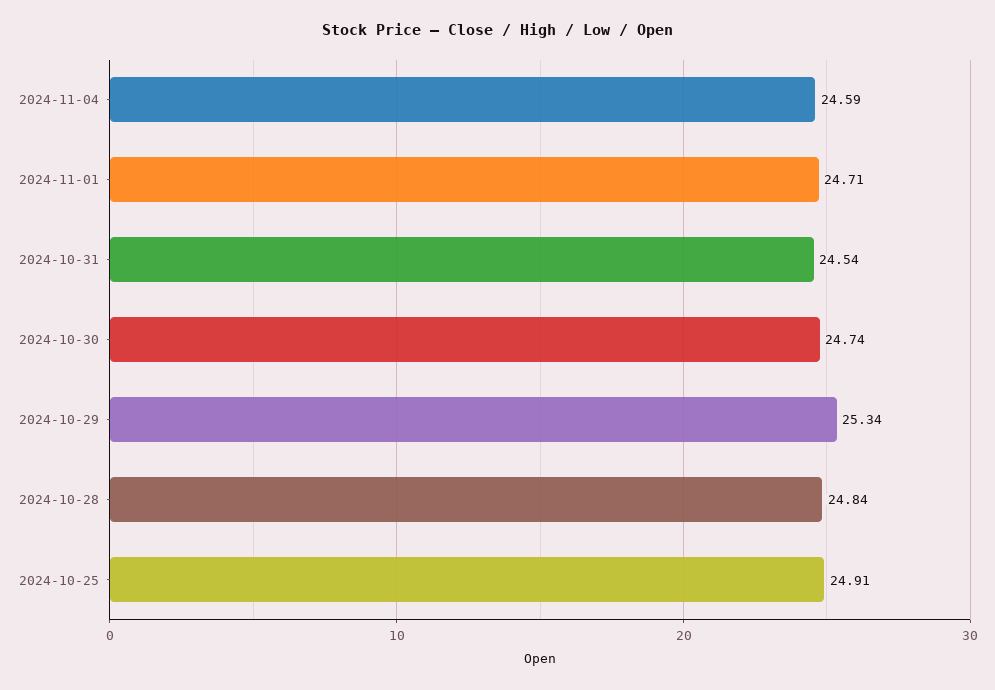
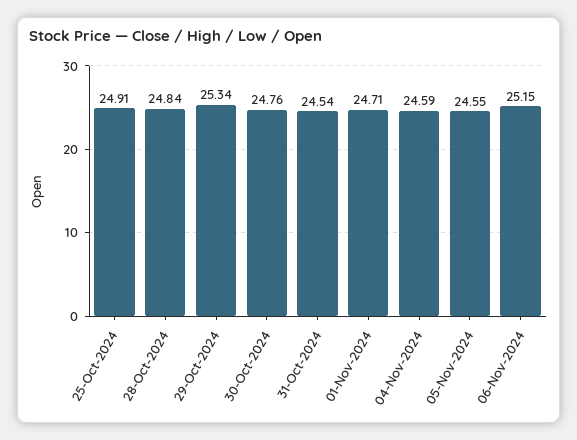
2024-10-30: 24.74 -> 24.76
05-Nov-2024: none -> 24.55
06-Nov-2024: none -> 25.15

